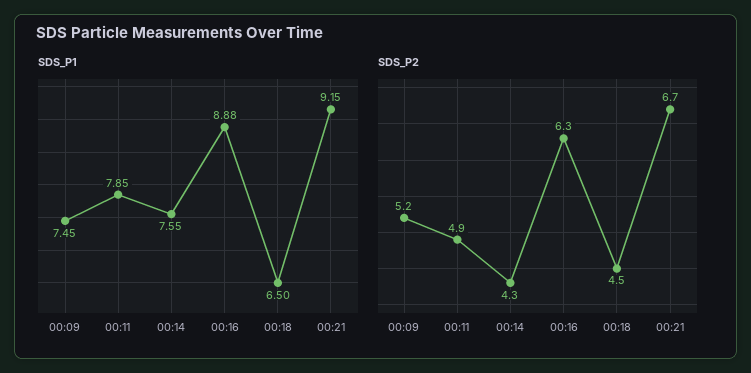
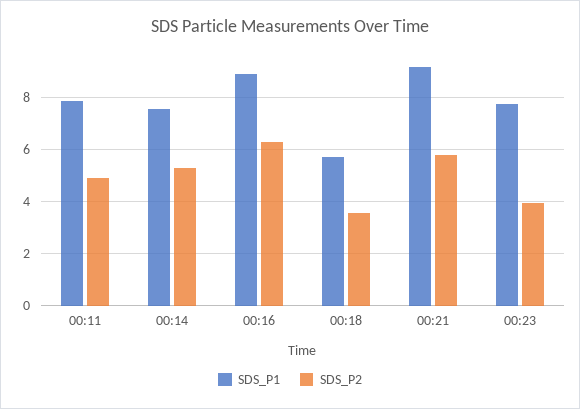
SDS_P1, 00:09: 7.45 -> none
SDS_P1, 00:18: 6.5 -> 5.75
SDS_P2, 00:09: 5.2 -> none
SDS_P2, 00:14: 4.3 -> 5.25
SDS_P2, 00:18: 4.5 -> 3.5
SDS_P2, 00:21: 6.7 -> 5.75
SDS_P1, 00:23: none -> 7.75
SDS_P2, 00:23: none -> 4

